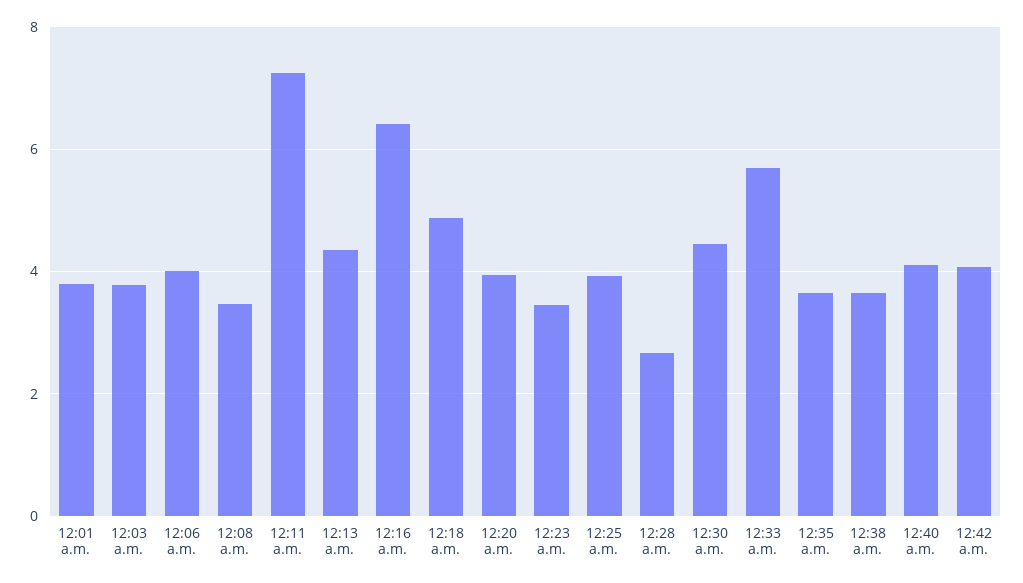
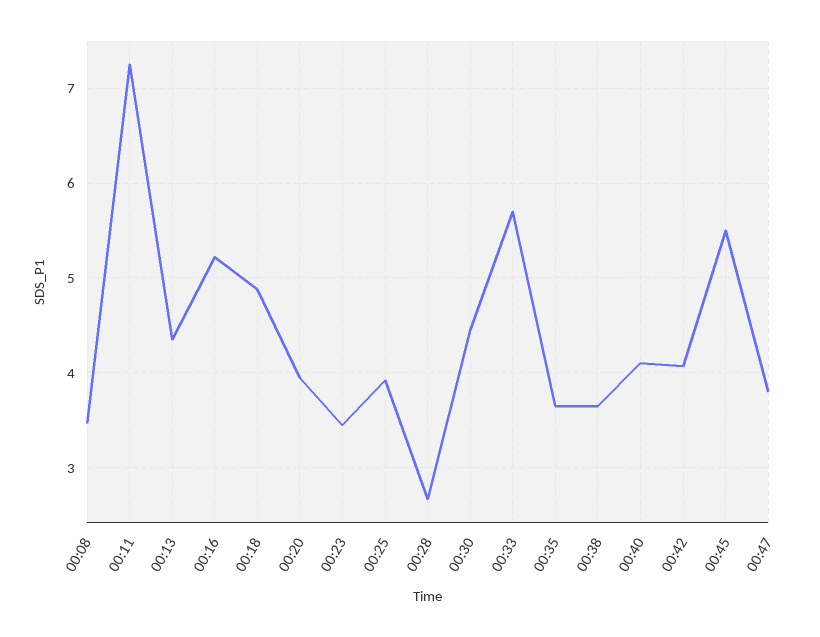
12:01 a.m.: 3.8 -> none
12:03 a.m.: 3.8 -> none
12:06 a.m.: 4 -> none
12:16 a.m.: 6.4 -> 5.2
00:45: none -> 5.5
00:47: none -> 3.8

